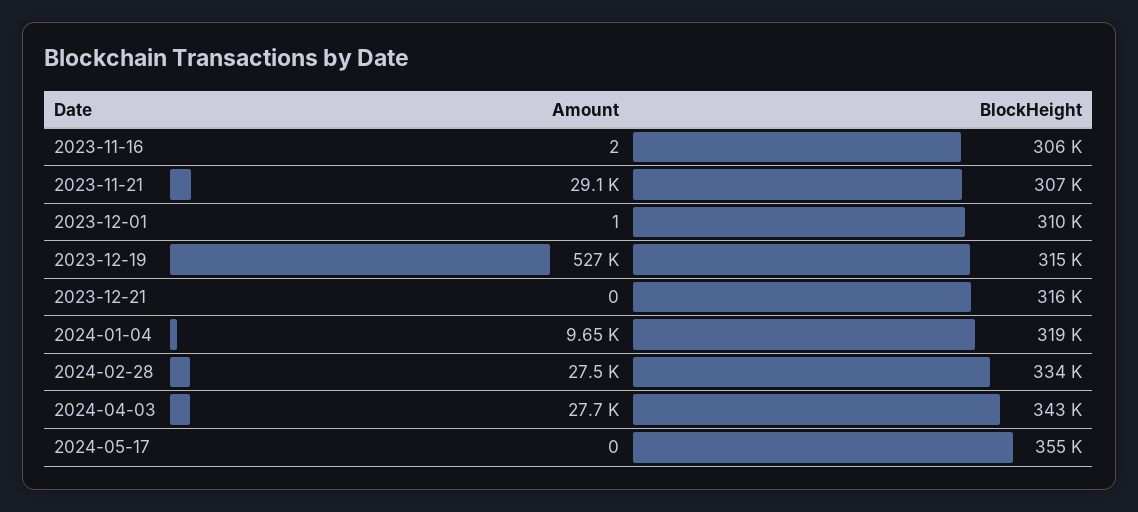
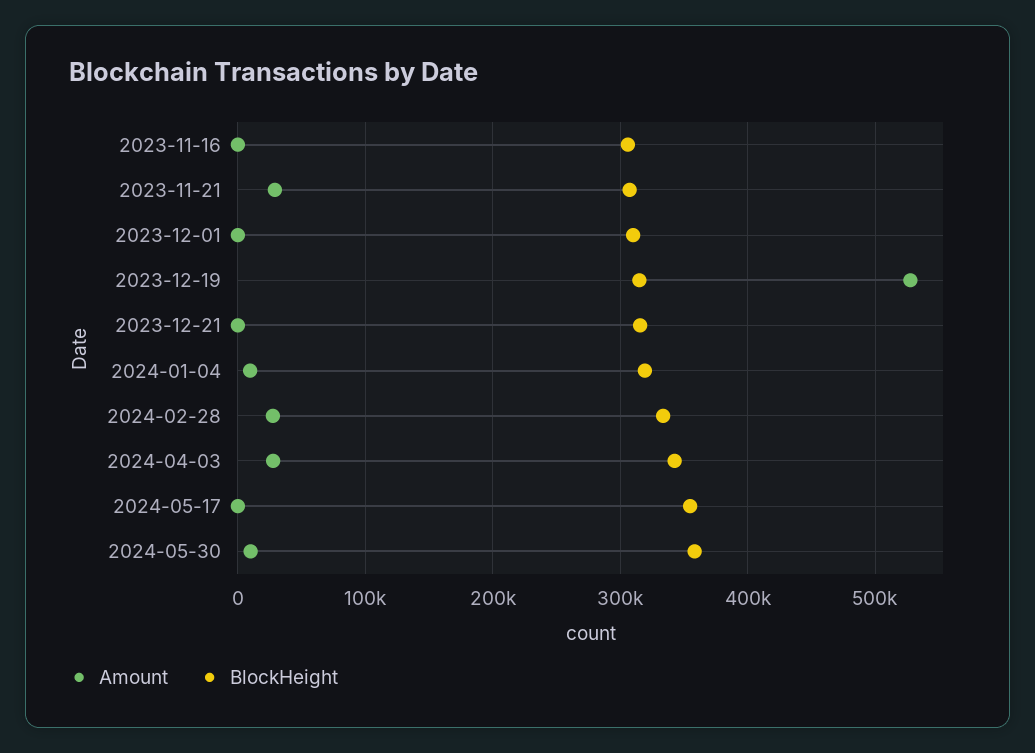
Amount, 2024-05-30: none -> 10000
BlockHeight, 2024-05-30: none -> 360000

